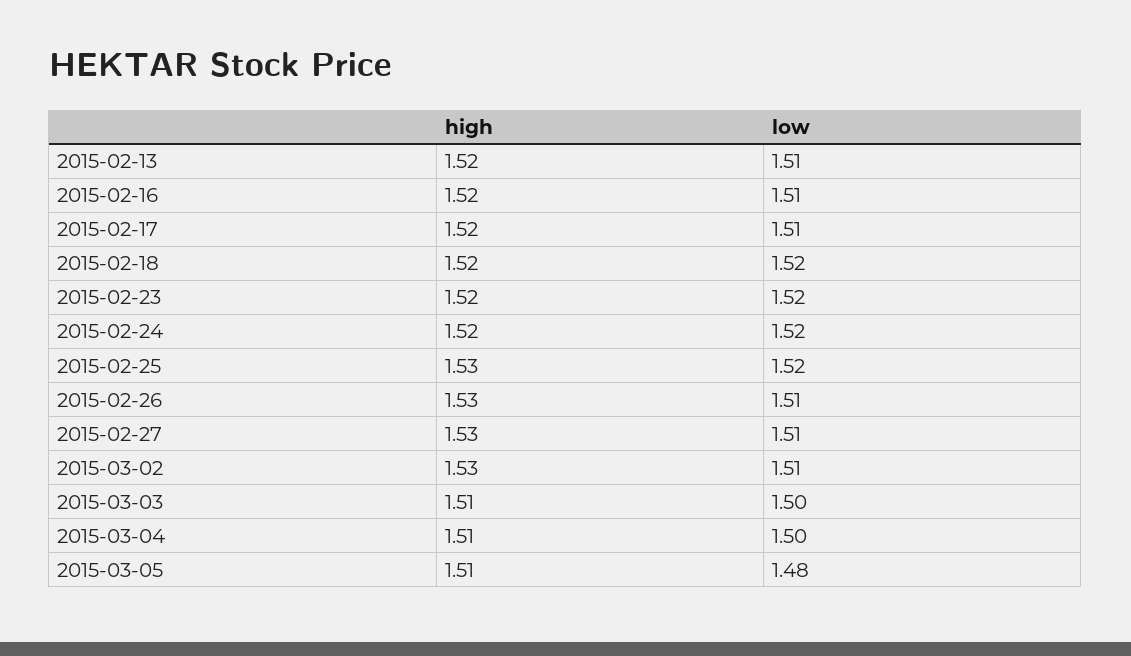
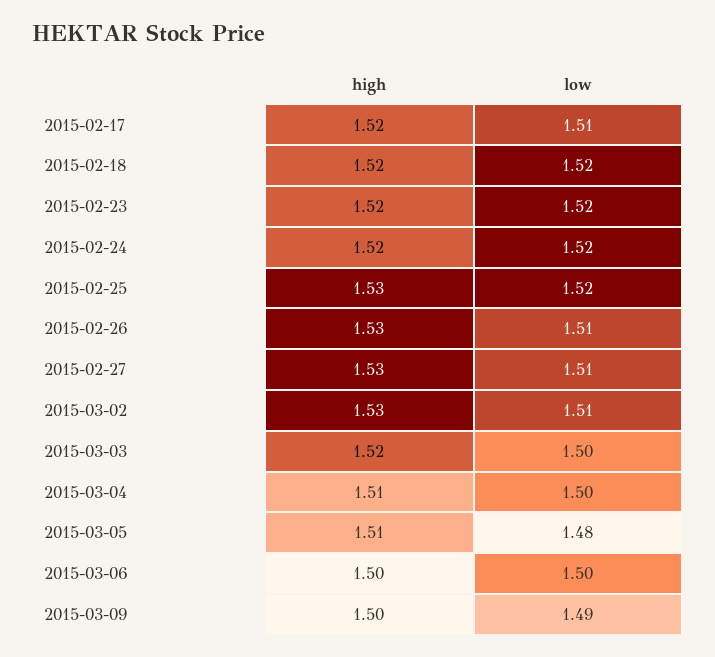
high, 2015-02-13: 1.52 -> none
low, 2015-02-13: 1.51 -> none
high, 2015-02-16: 1.52 -> none
low, 2015-02-16: 1.51 -> none
high, 2015-03-03: 1.51 -> 1.52
high, 2015-03-06: none -> 1.5
low, 2015-03-06: none -> 1.5
high, 2015-03-09: none -> 1.5
low, 2015-03-09: none -> 1.49

